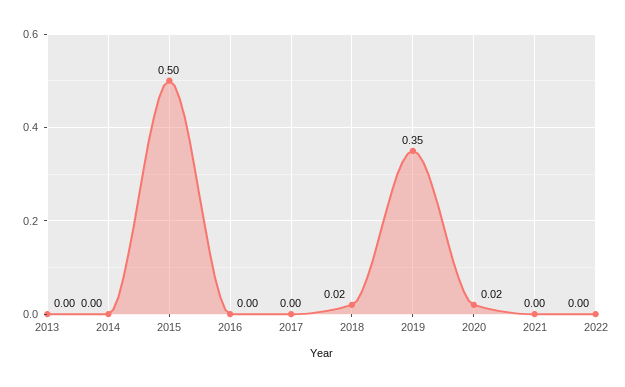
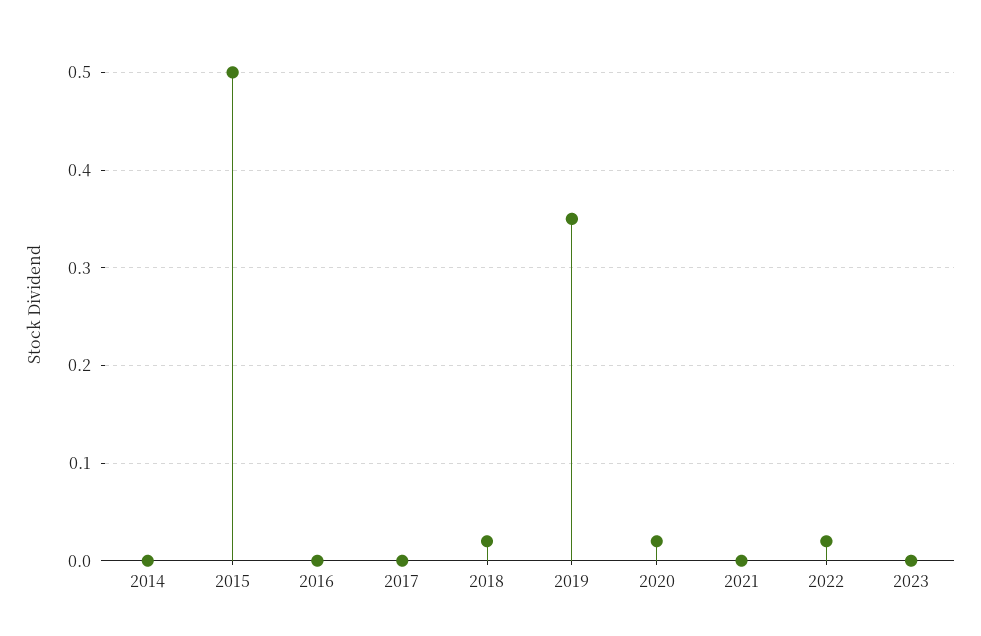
2013: 0 -> none
2022: 0 -> 0.02
2023: none -> 0

